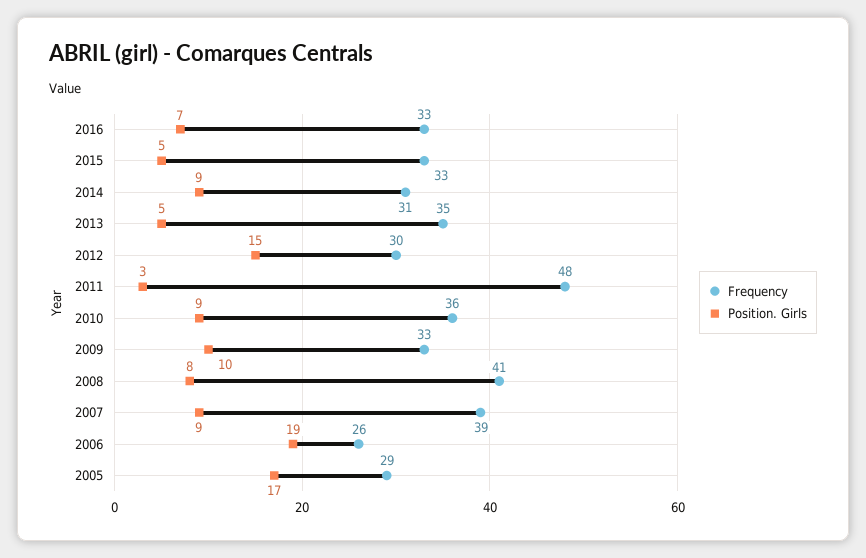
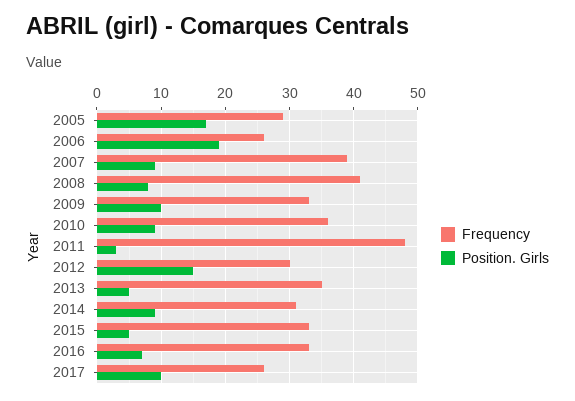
Frequency, 2017: none -> 26
Position. Girls, 2017: none -> 10

